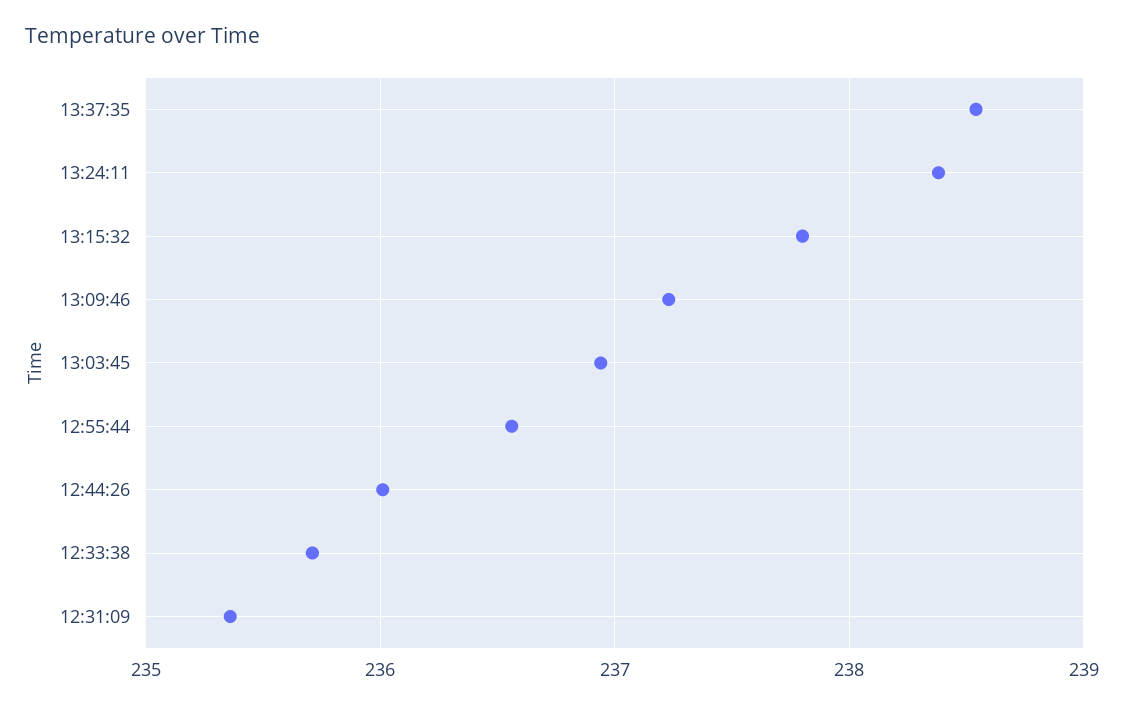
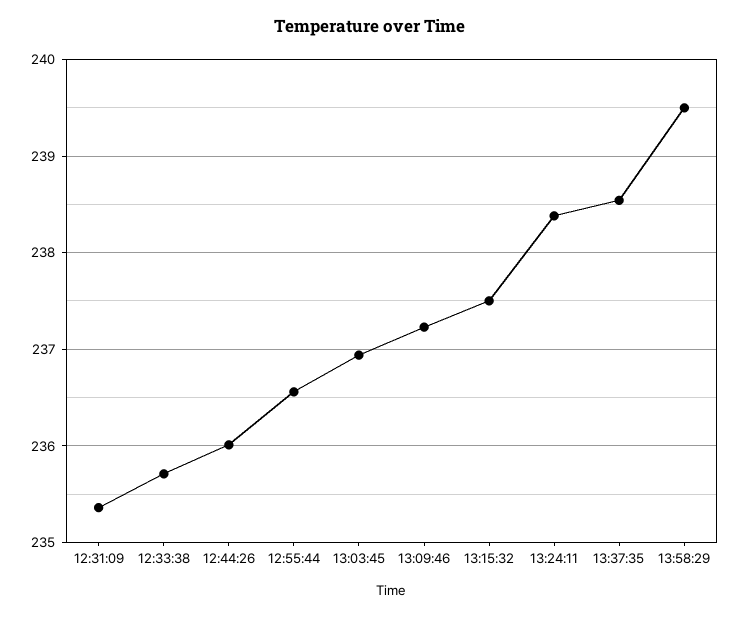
13:15:32: 237.8 -> 237.5
13:58:29: none -> 239.5

